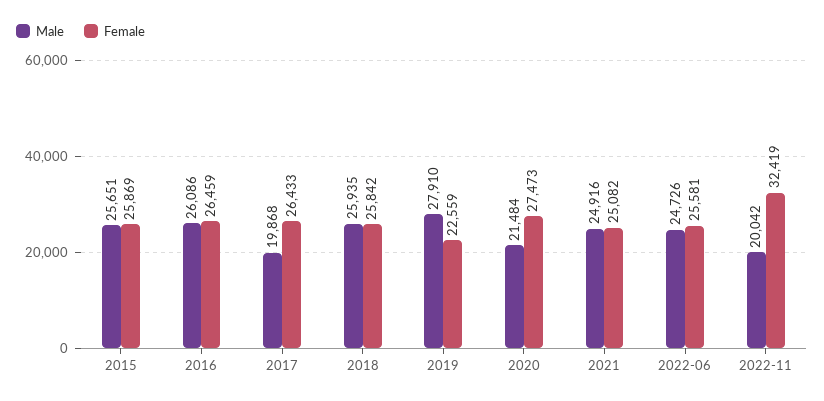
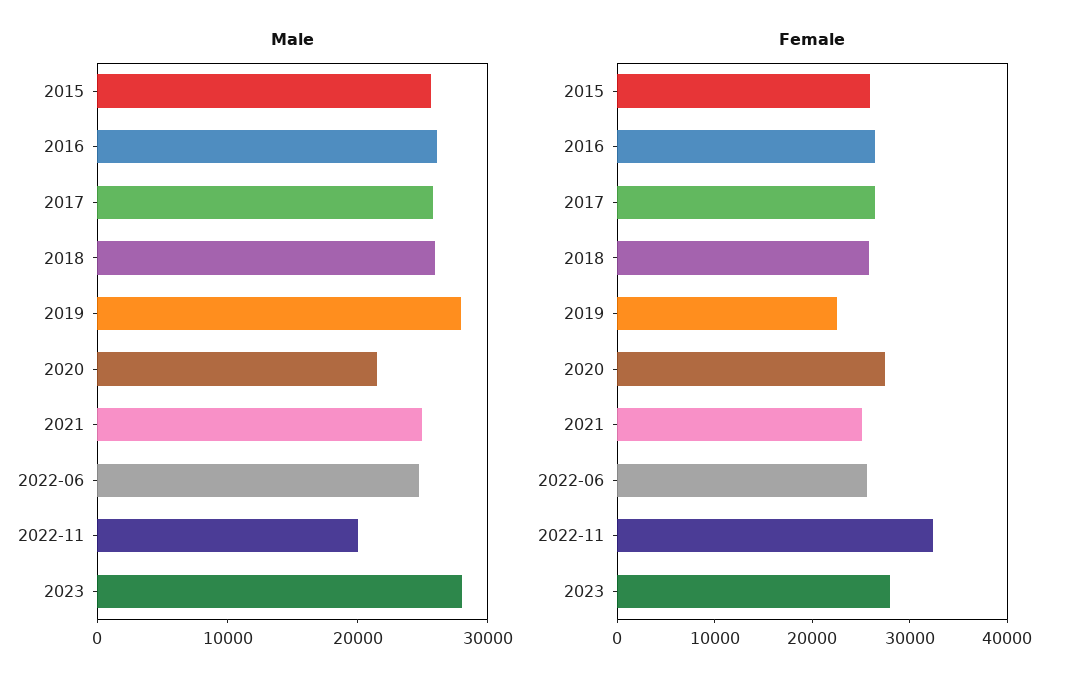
Male, 2017: 19868 -> 26000
Male, 2023: none -> 28000
Female, 2023: none -> 28000

